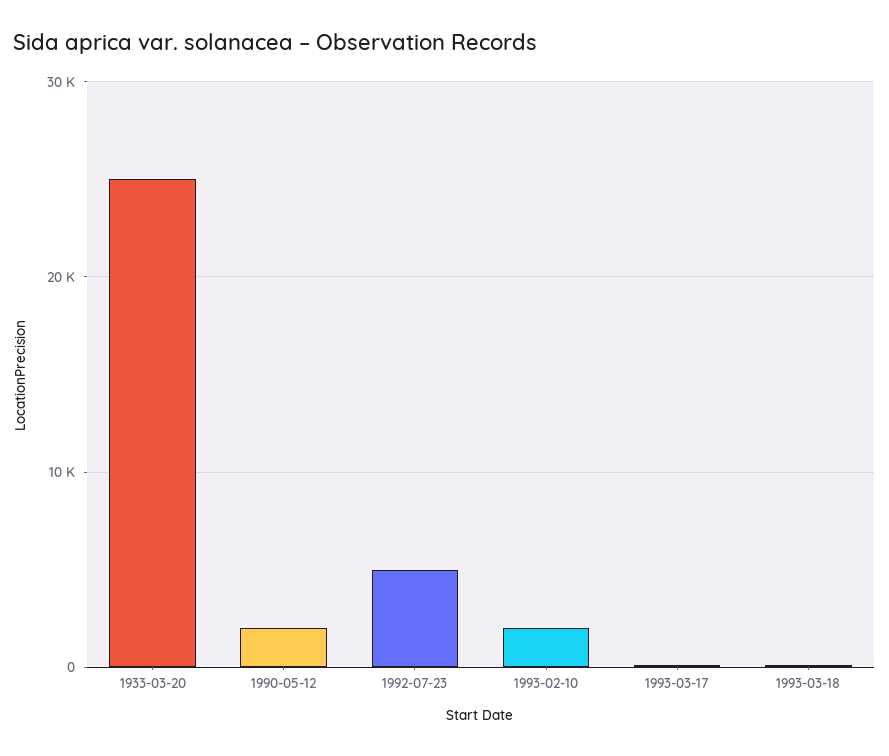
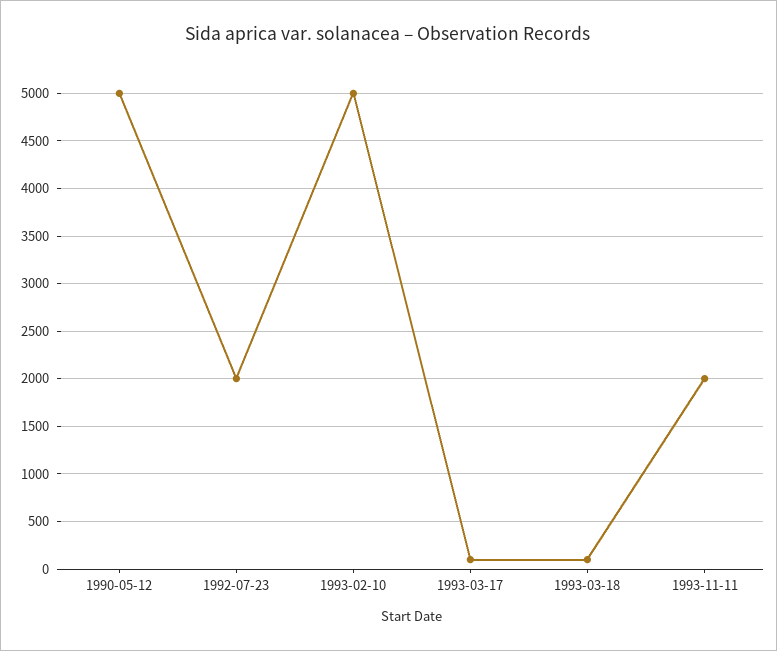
1933-03-20: 25000 -> none
1990-05-12: 2000 -> 5000
1992-07-23: 5000 -> 2000
1993-02-10: 2000 -> 5000
1993-11-11: none -> 2000

